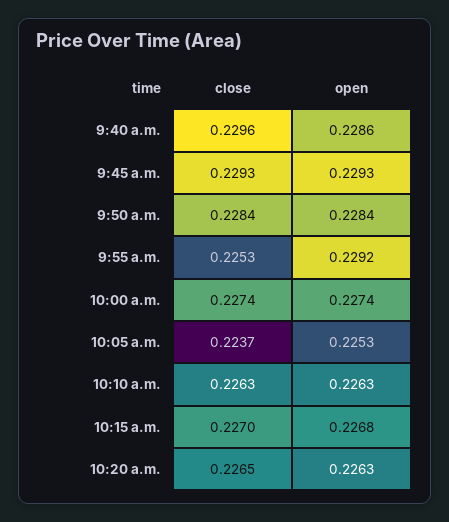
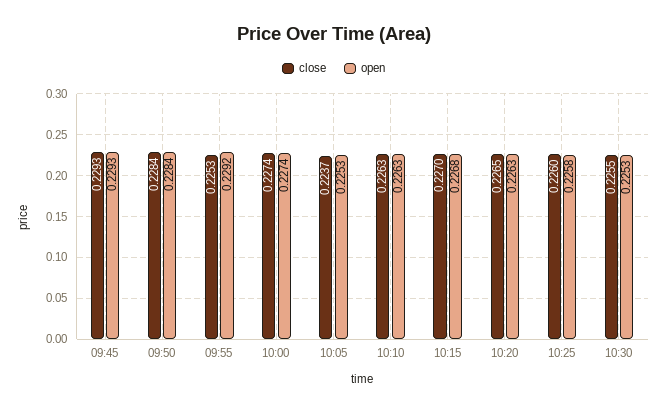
close, 9:40 a.m.: 0.2296 -> none
open, 9:40 a.m.: 0.2286 -> none
close, 10:25: none -> 0.226
open, 10:25: none -> 0.2258
close, 10:30: none -> 0.2255
open, 10:30: none -> 0.2253

